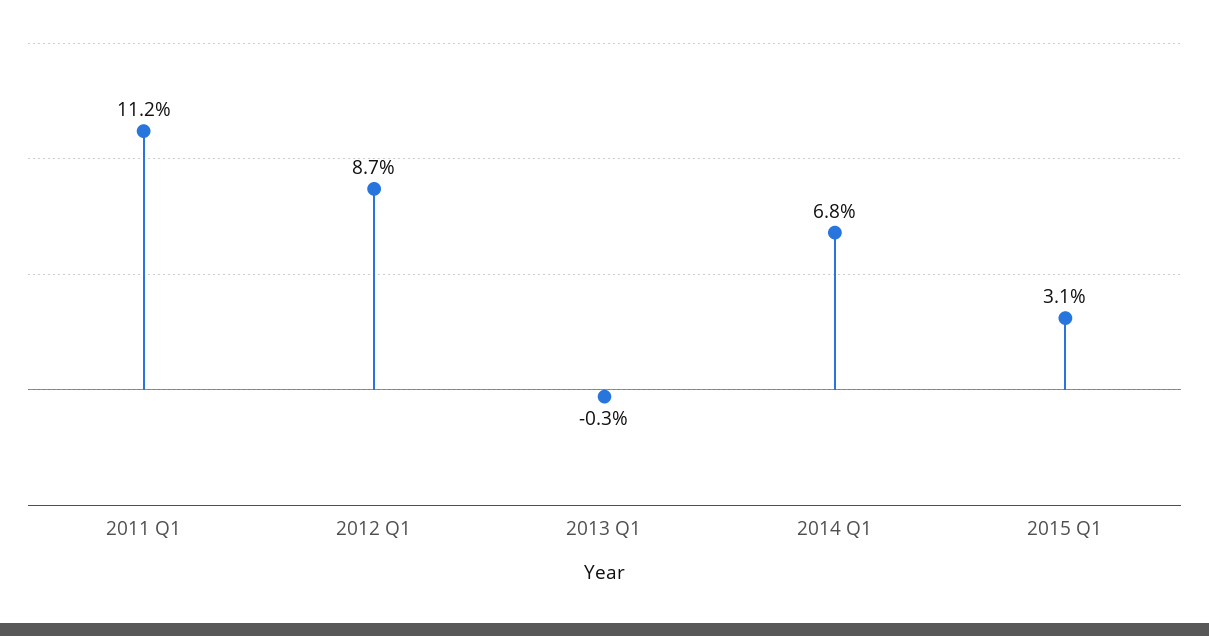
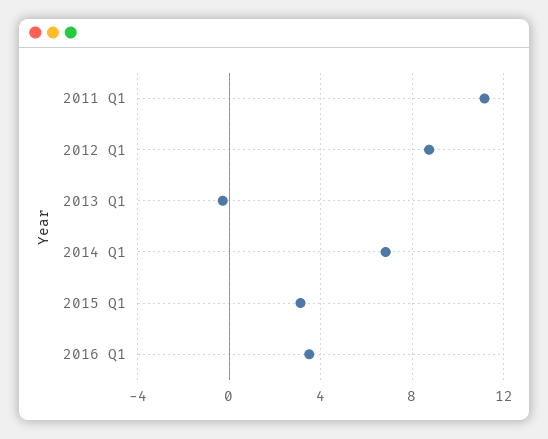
2016 Q1: none -> 3.5

